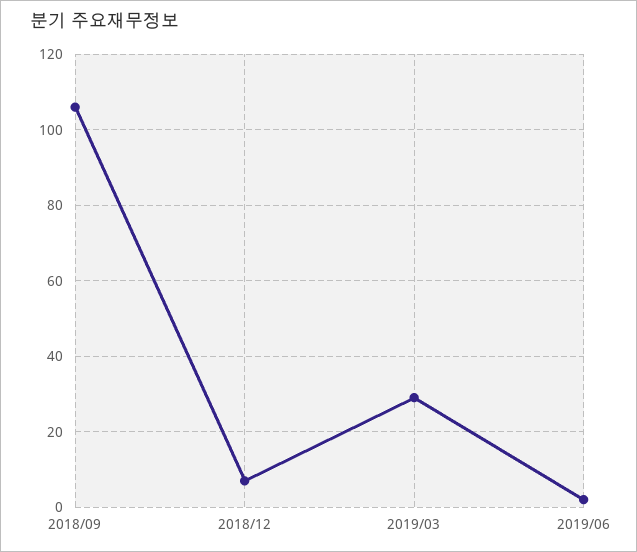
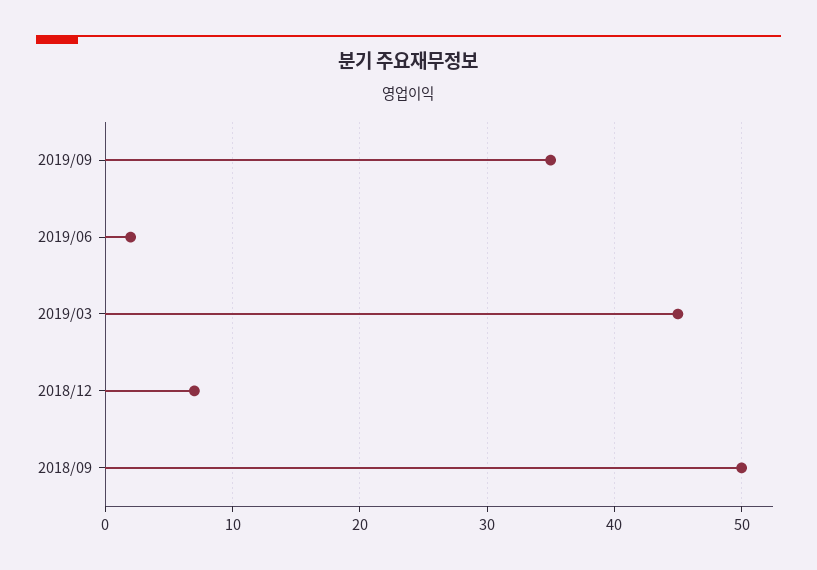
2018/09: 105 -> 50
2019/03: 30 -> 45
2019/09: none -> 35

